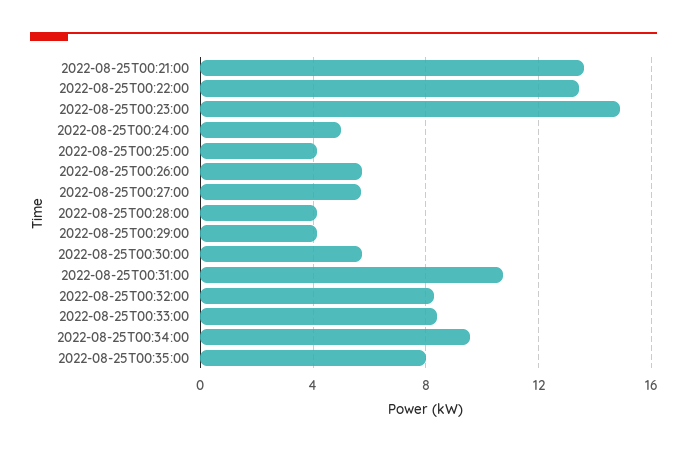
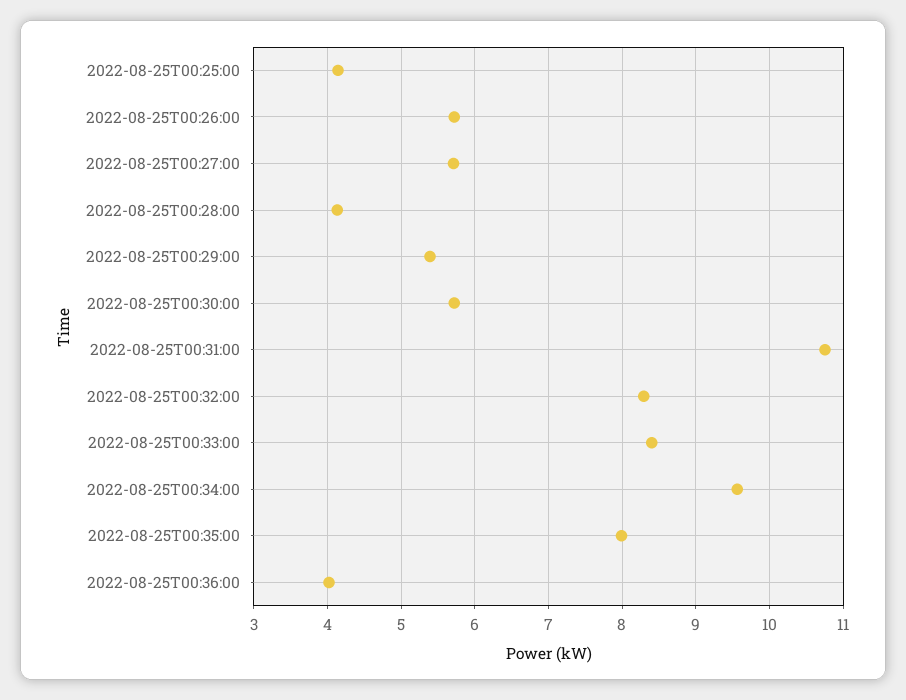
2022-08-25T00:21:00: 13.5 -> none
2022-08-25T00:22:00: 13.5 -> none
2022-08-25T00:23:00: 15 -> none
2022-08-25T00:24:00: 5 -> none
2022-08-25T00:29:00: 4 -> 5.4
2022-08-25T00:36:00: none -> 4

